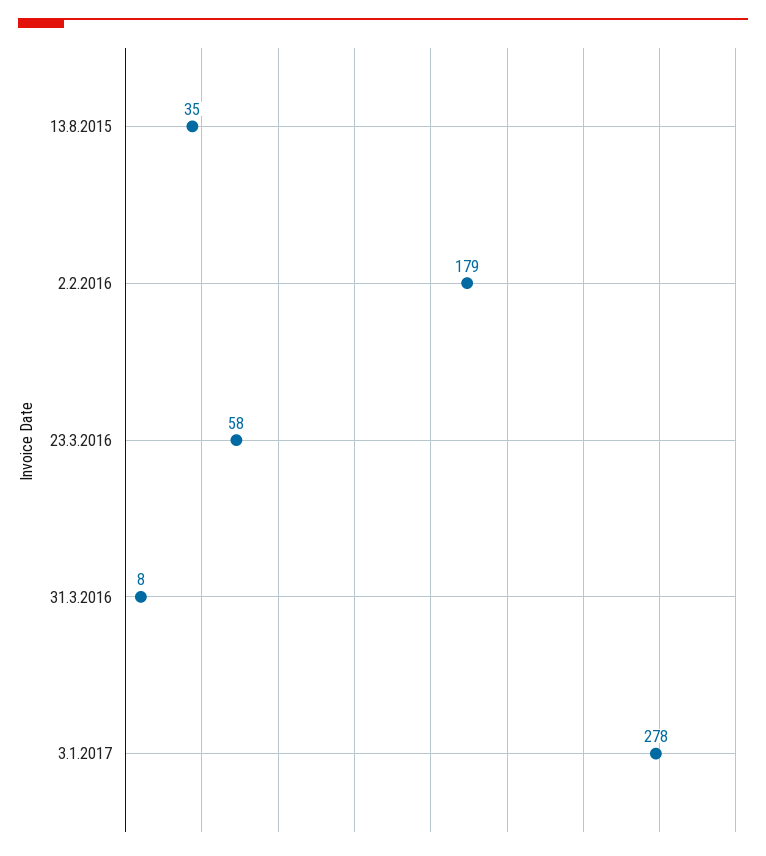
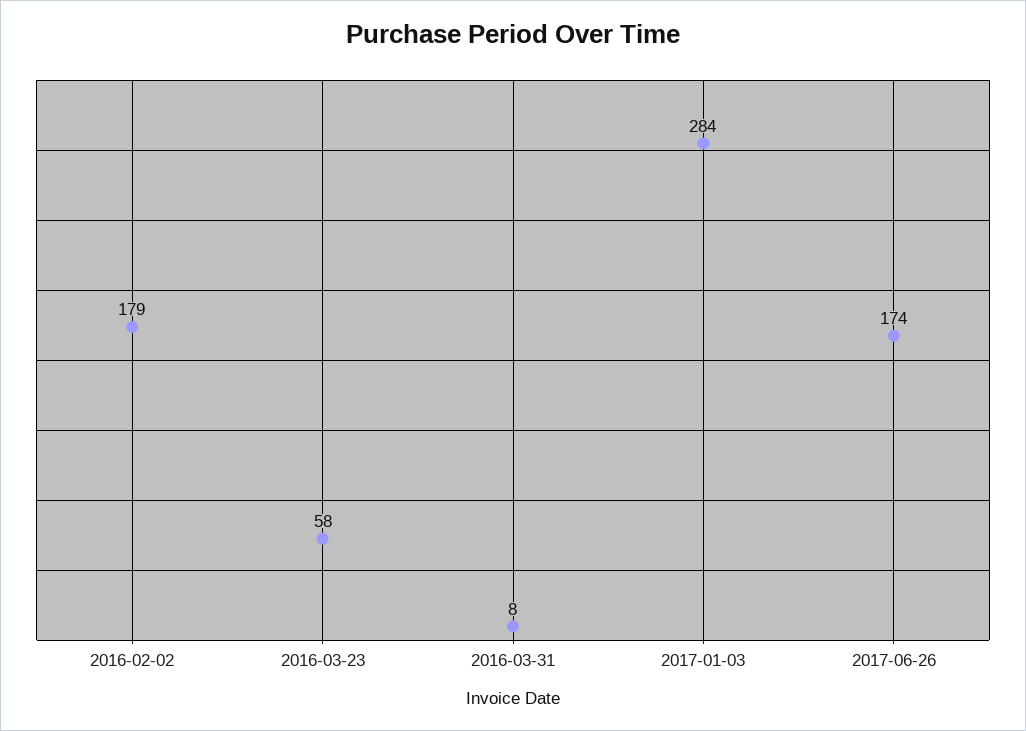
13.8.2015: 35 -> none
3.1.2017: 278 -> 284
2017-06-26: none -> 174

